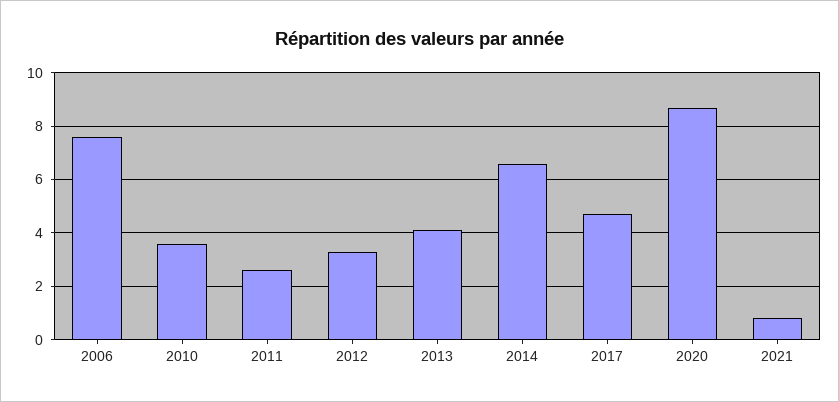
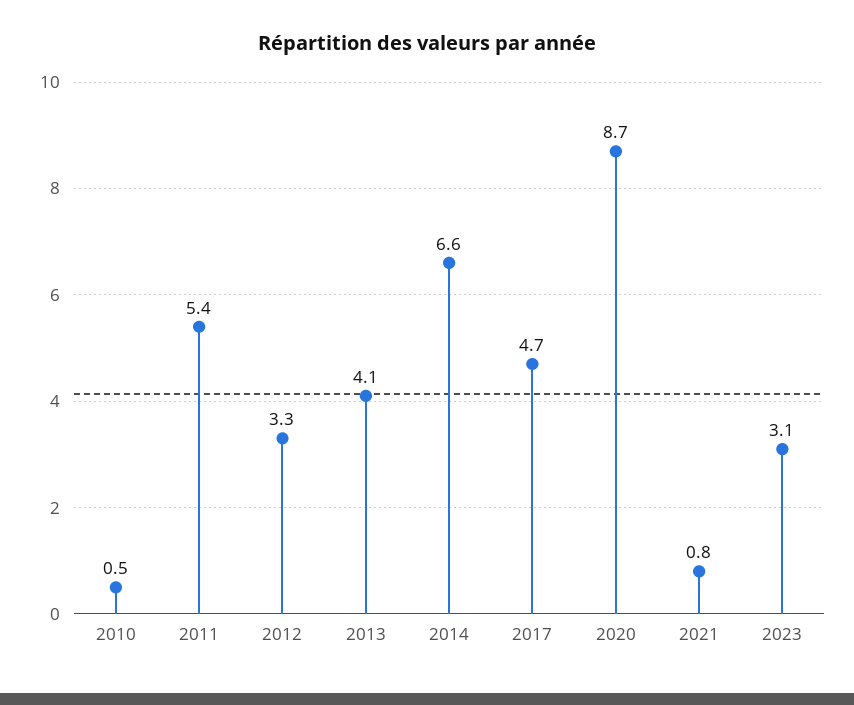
2006: 7.5 -> none
2010: 3.5 -> 0.5
2011: 2.5 -> 5.4
2023: none -> 3.1

